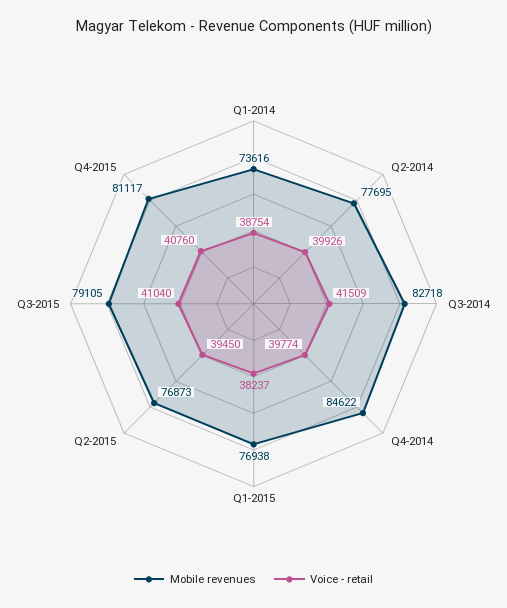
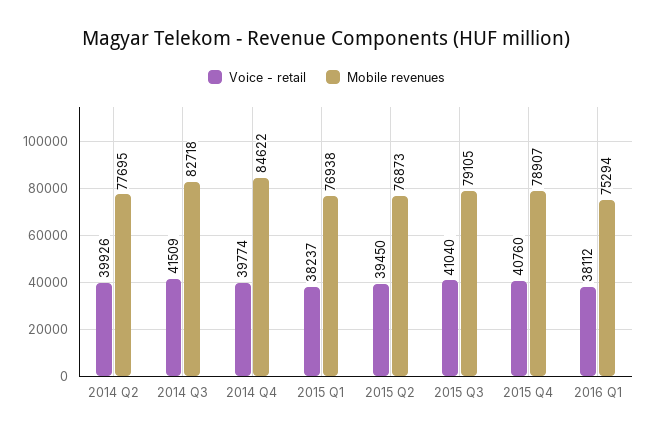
Mobile revenues, Q1-2014: 73616 -> none
Voice - retail, Q1-2014: 38754 -> none
Mobile revenues, Q4-2015: 81117 -> 78907
Voice - retail, 2016 Q1: none -> 38112
Mobile revenues, 2016 Q1: none -> 75294

